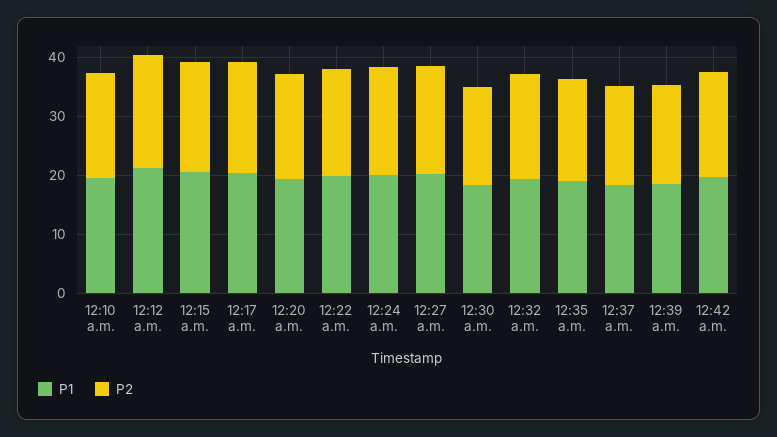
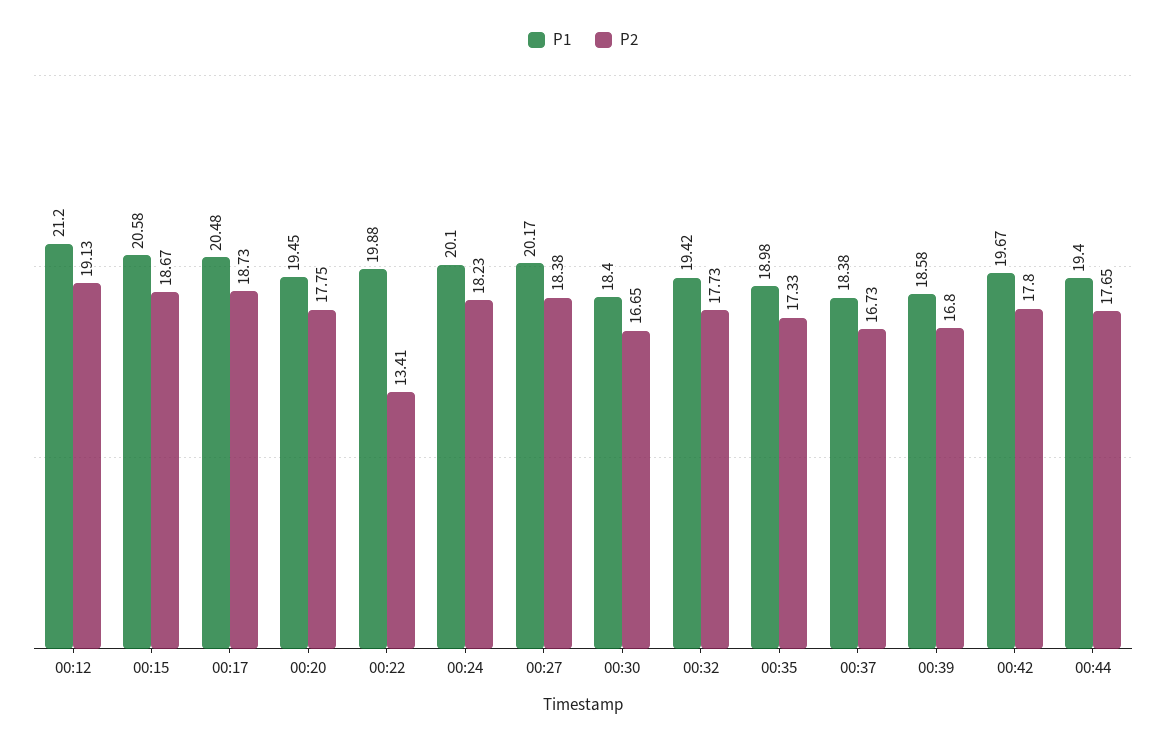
P1, 12:10 a.m.: 20 -> none
P2, 12:10 a.m.: 18 -> none
P2, 12:22 a.m.: 18 -> 13.41
P1, 00:44: none -> 19.4
P2, 00:44: none -> 17.65

